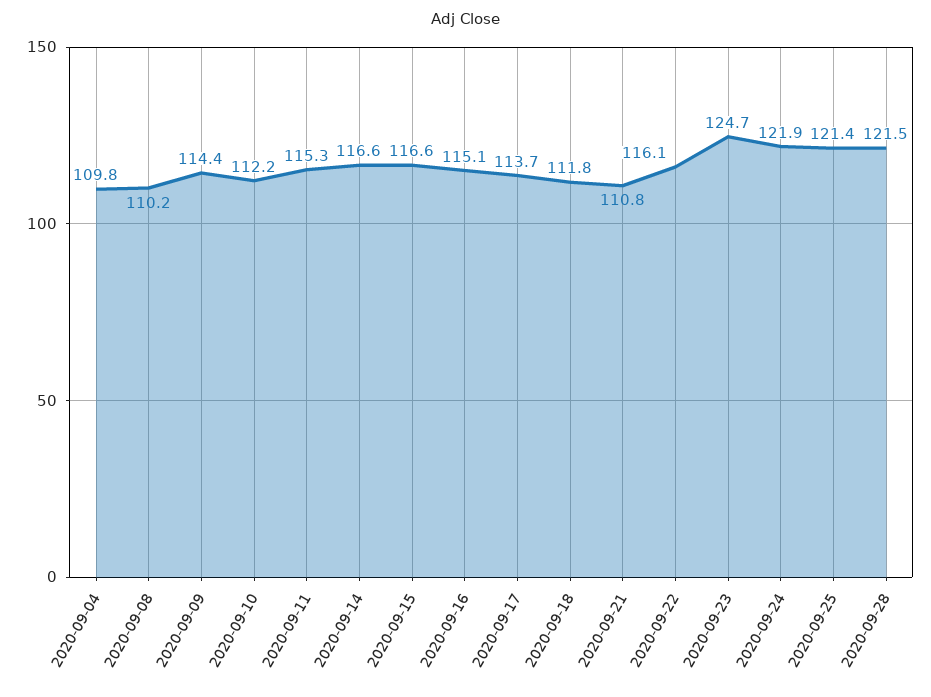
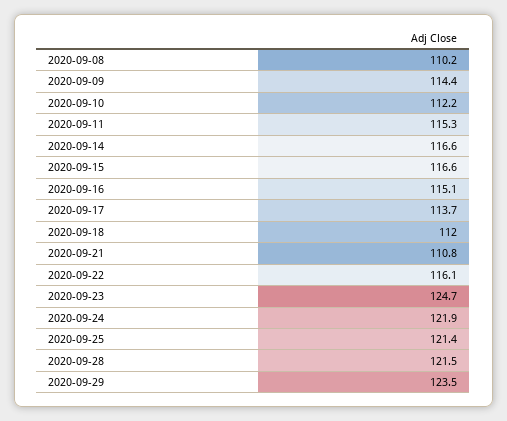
2020-09-04: 109.8 -> none
2020-09-18: 111.8 -> 112
2020-09-29: none -> 123.5

